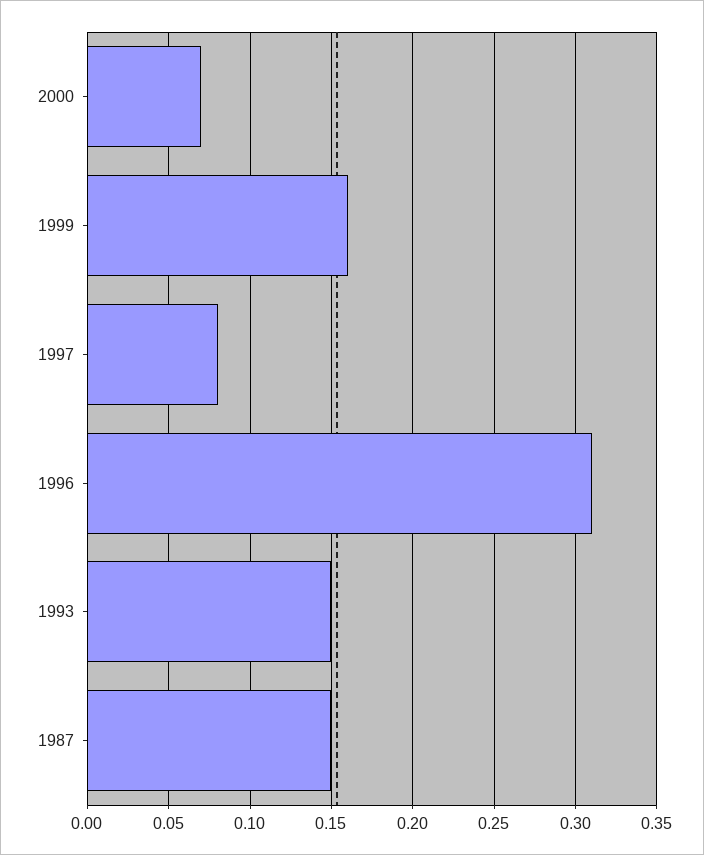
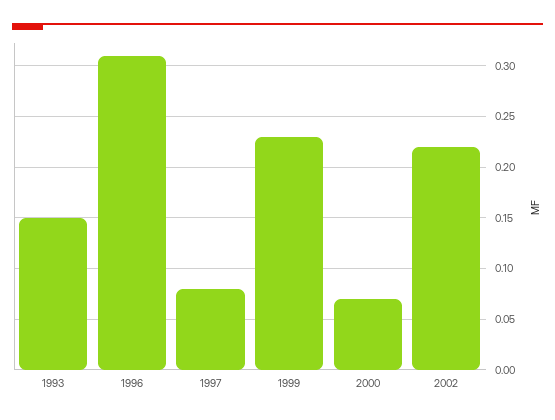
1999: 0.16 -> 0.23
1987: 0.15 -> none
2002: none -> 0.22

